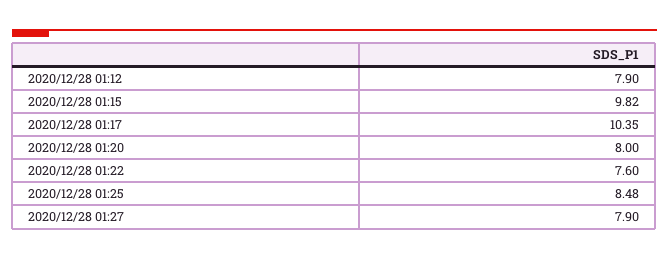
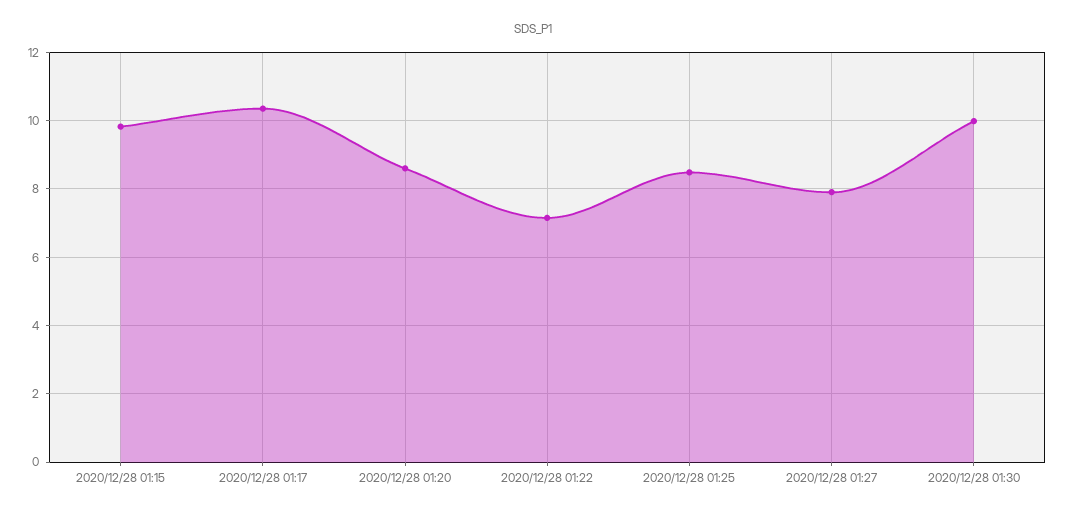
2020/12/28 01:12: 7.9 -> none
2020/12/28 01:20: 8 -> 8.6
2020/12/28 01:22: 7.6 -> 7.2
2020/12/28 01:30: none -> 10

